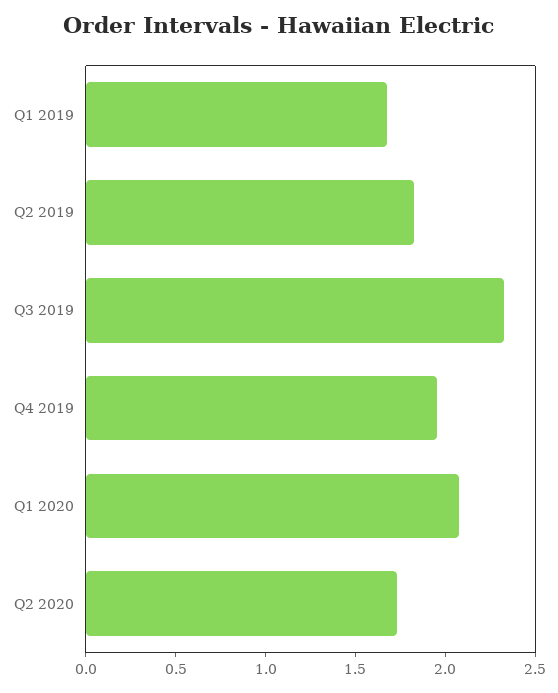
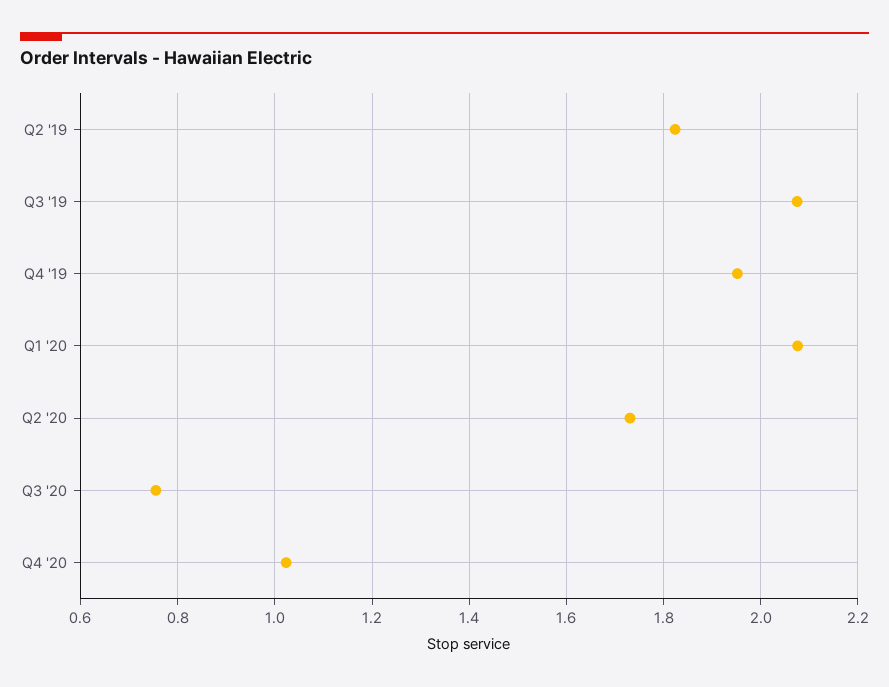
Q1 2019: 1.7 -> none
Q3 2019: 2.3 -> 2.08
Q3 '20: none -> 0.76
Q4 '20: none -> 1.02

